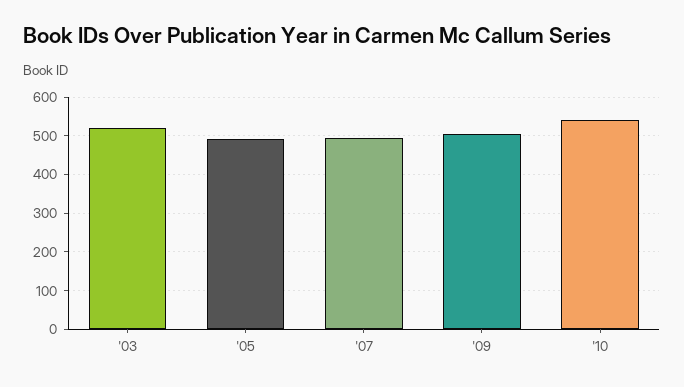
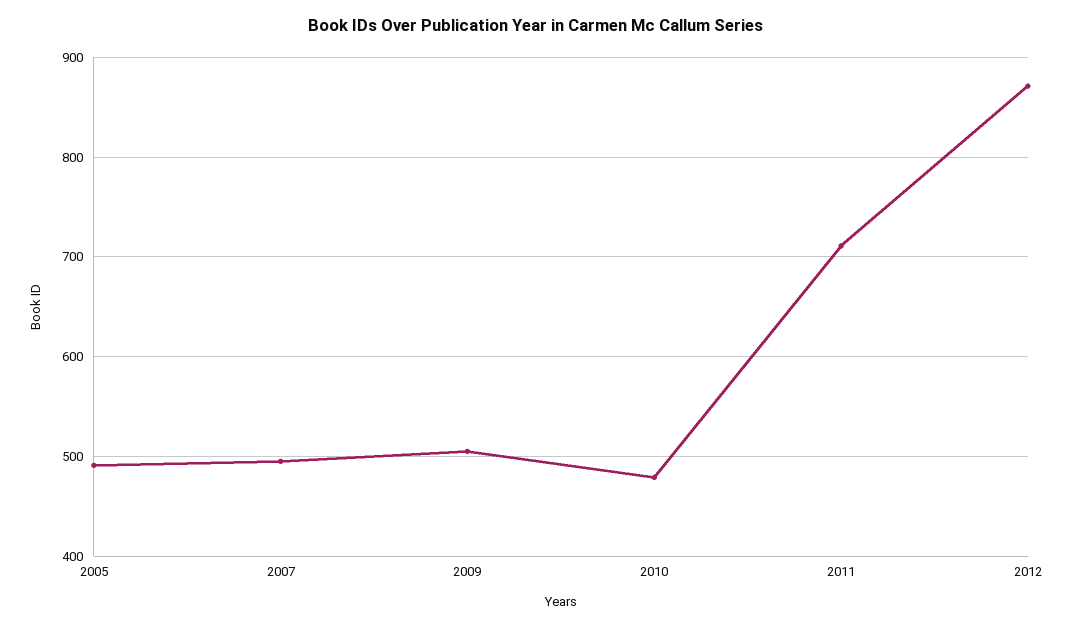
'03: 520 -> none
'10: 540 -> 480
2011: none -> 710
2012: none -> 870

